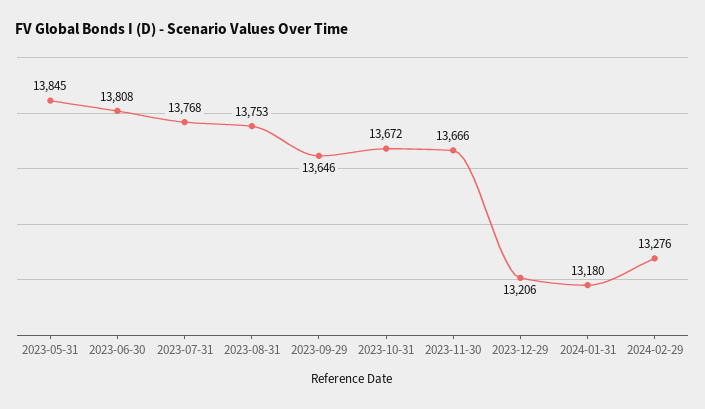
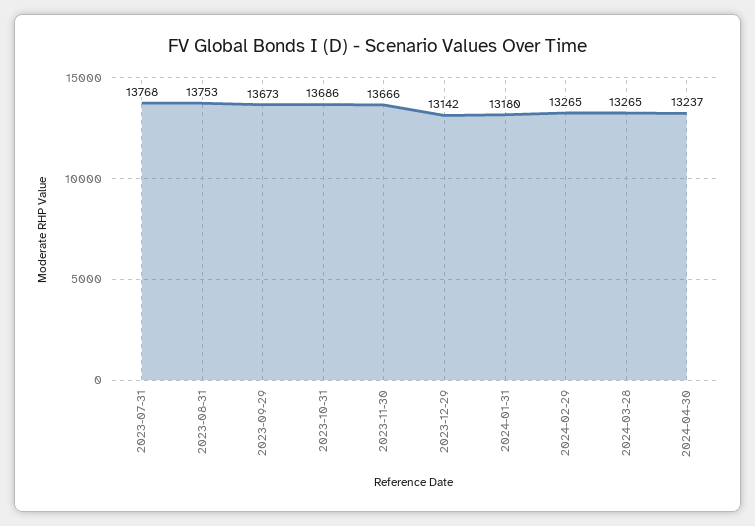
2023-05-31: 13845 -> none
2023-06-30: 13808 -> none
2023-09-29: 13646 -> 13673
2023-10-31: 13672 -> 13686
2023-12-29: 13206 -> 13142
2024-02-29: 13276 -> 13265
2024-03-28: none -> 13265
2024-04-30: none -> 13237

